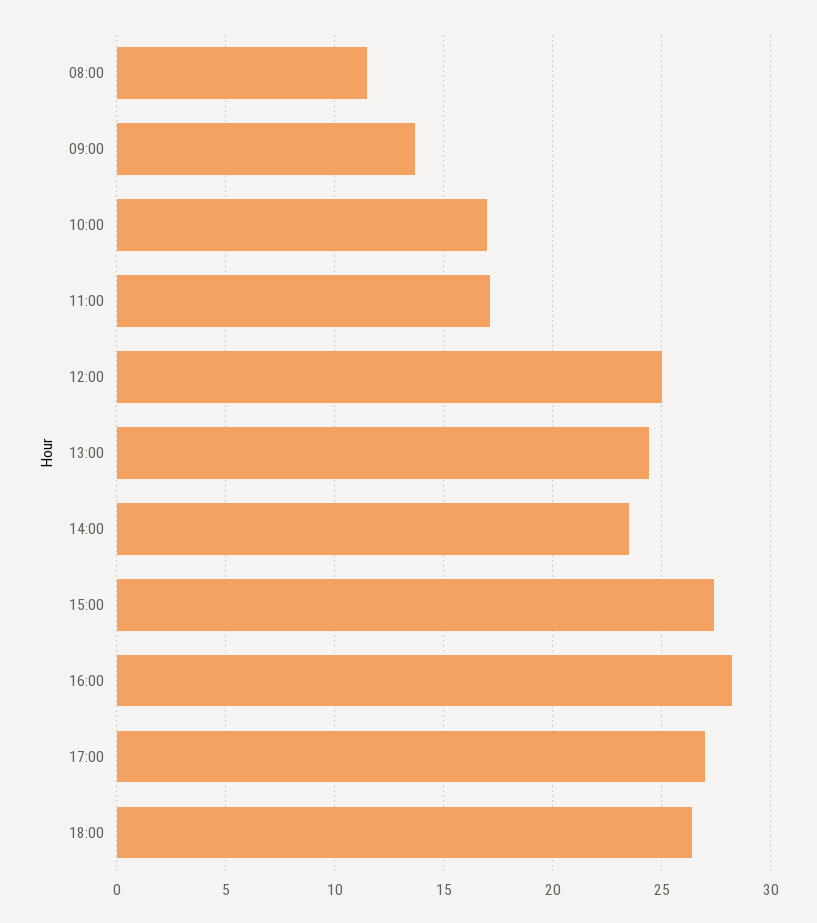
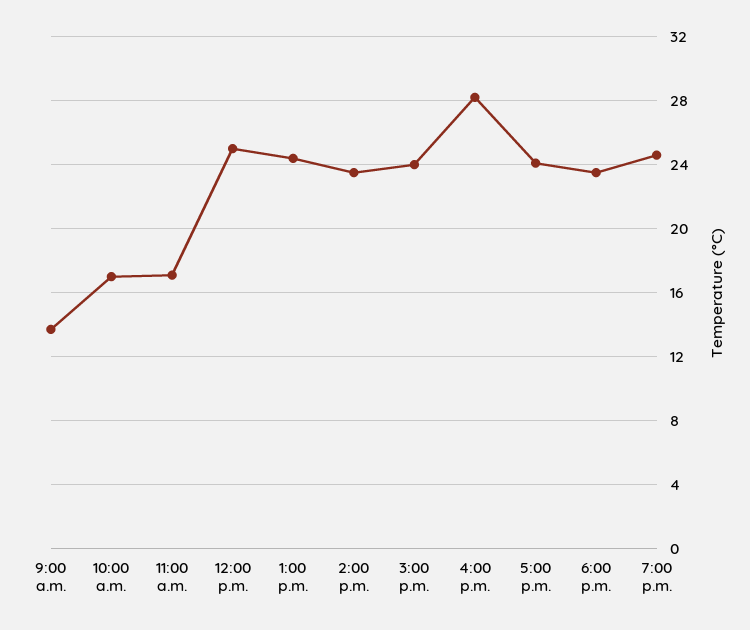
08:00: 11.5 -> none
15:00: 27.5 -> 24
17:00: 27 -> 24
18:00: 26.5 -> 23.5
7:00 p.m.: none -> 24.5

